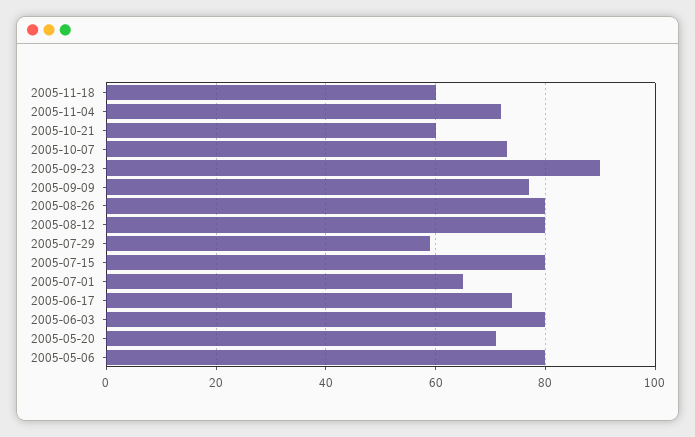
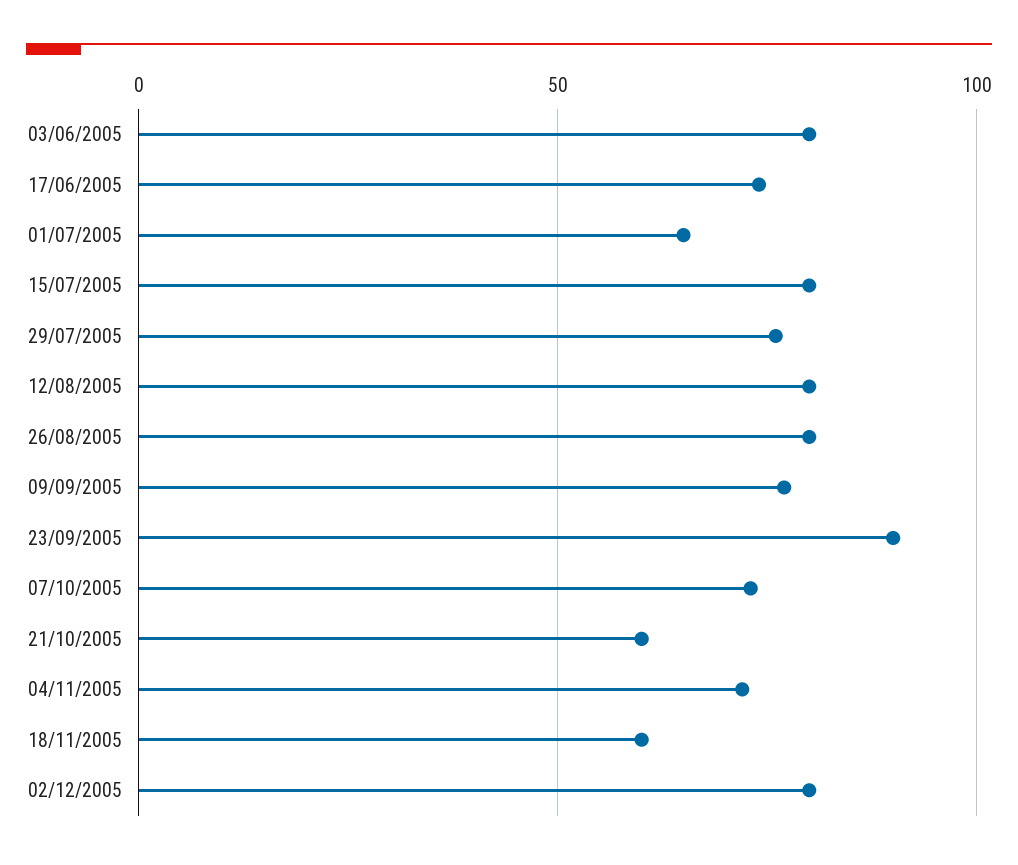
2005-07-29: 60 -> 75
2005-05-20: 70 -> none
2005-05-06: 80 -> none
02/12/2005: none -> 80

